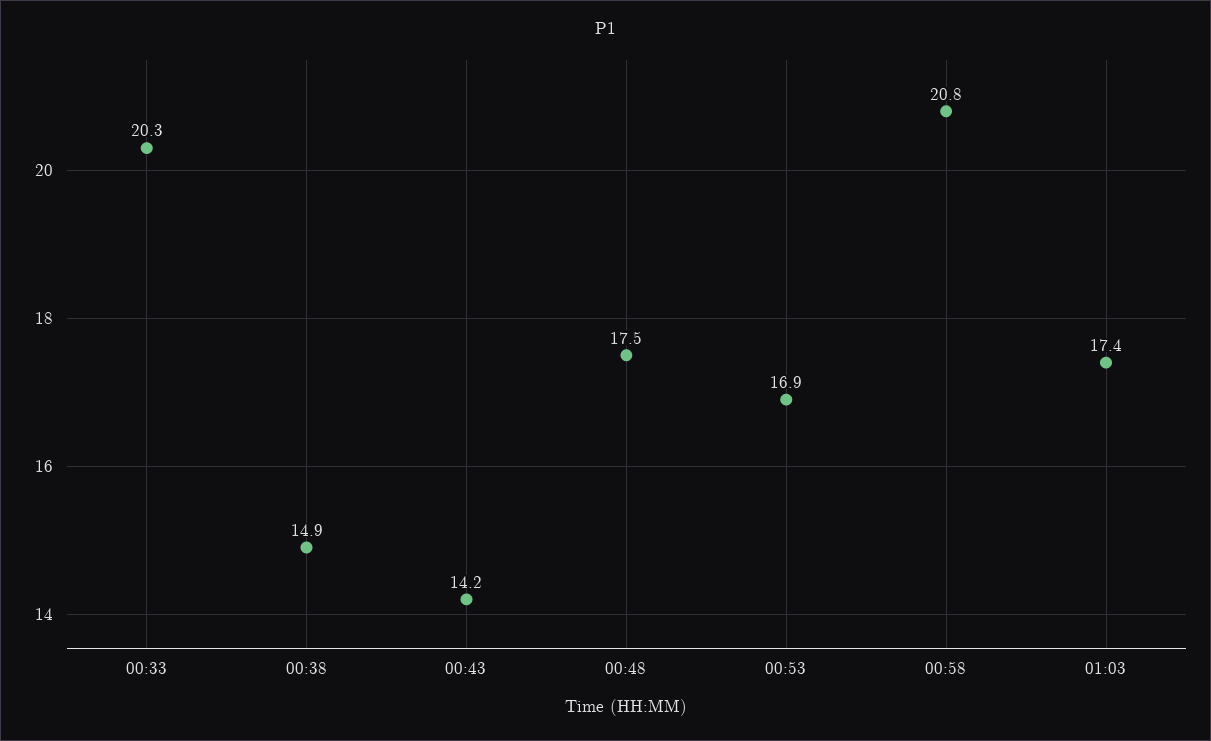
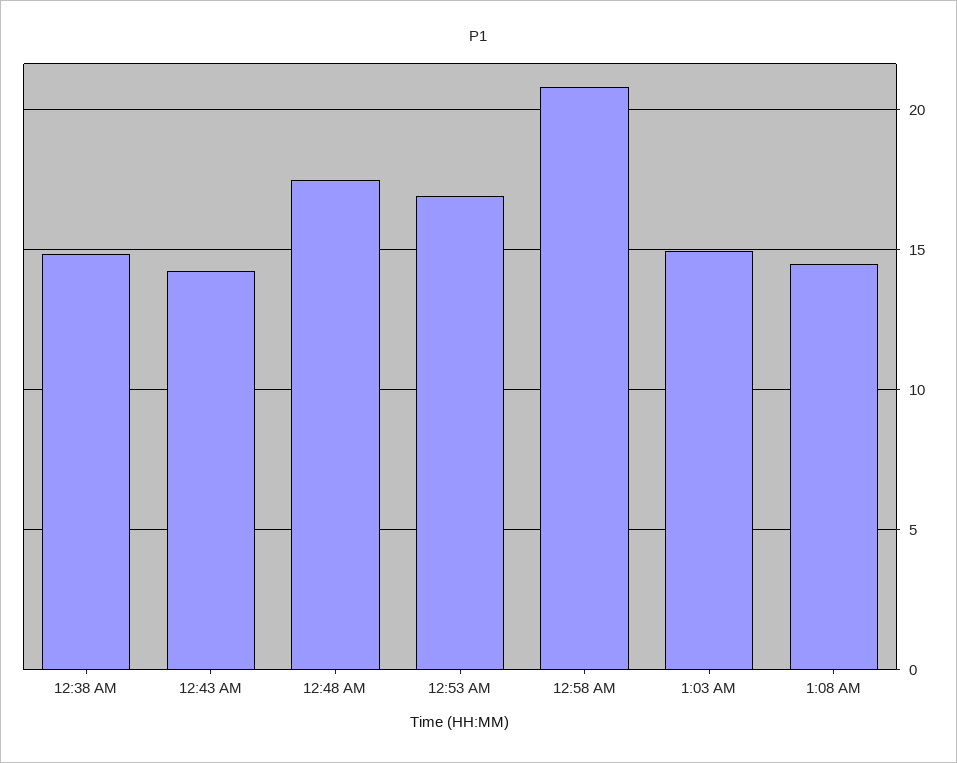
00:33: 20.3 -> none
01:03: 17.4 -> 15
1:08 AM: none -> 14.5

